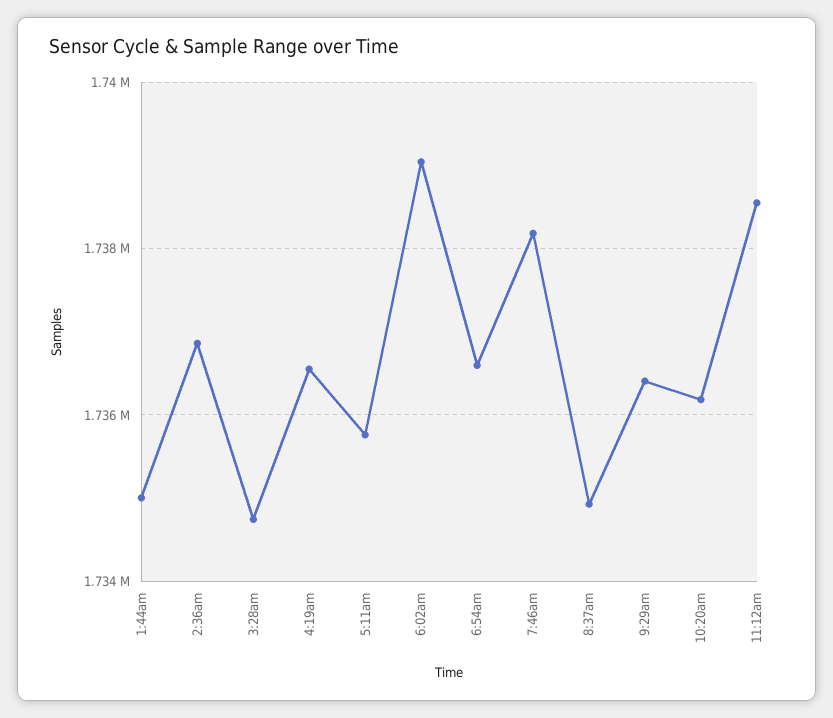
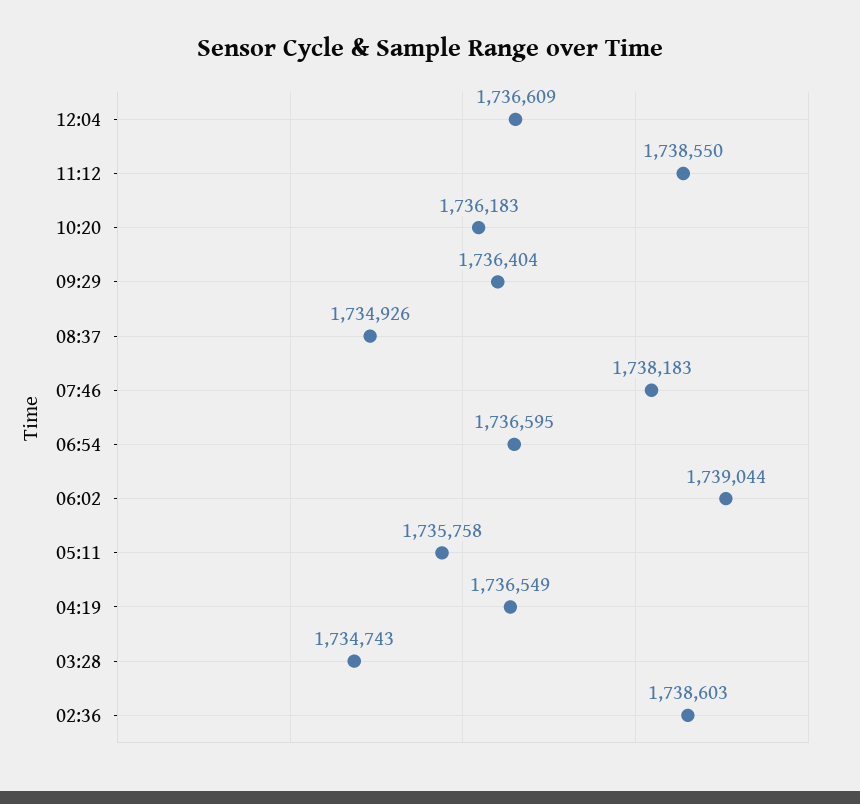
1:44am: 1735000 -> none
2:36am: 1736800 -> 1738603
12:04: none -> 1736609

